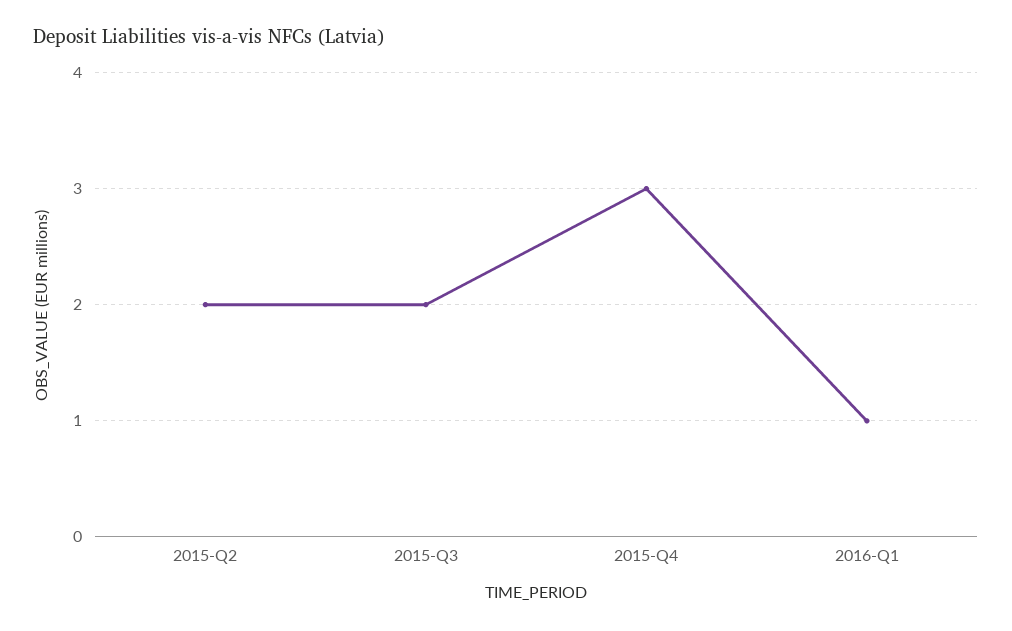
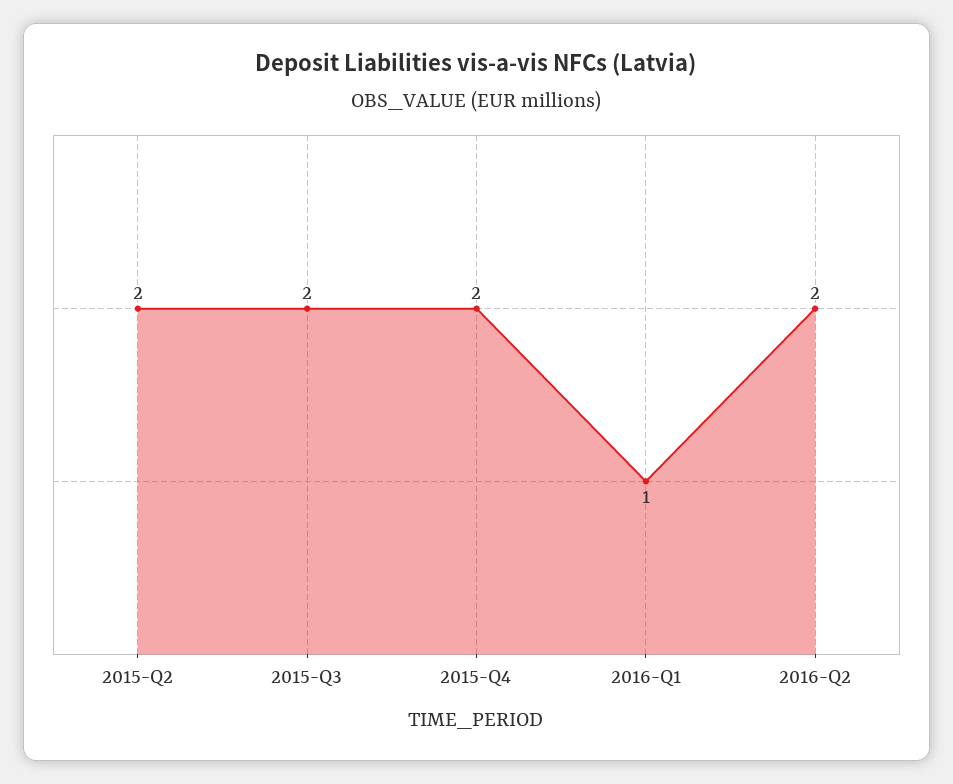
2015-Q4: 3 -> 2
2016-Q2: none -> 2

